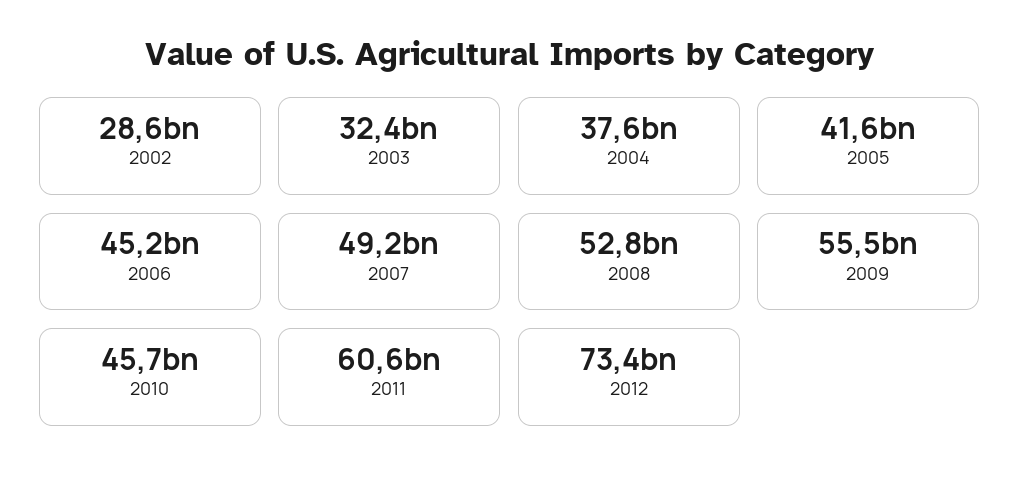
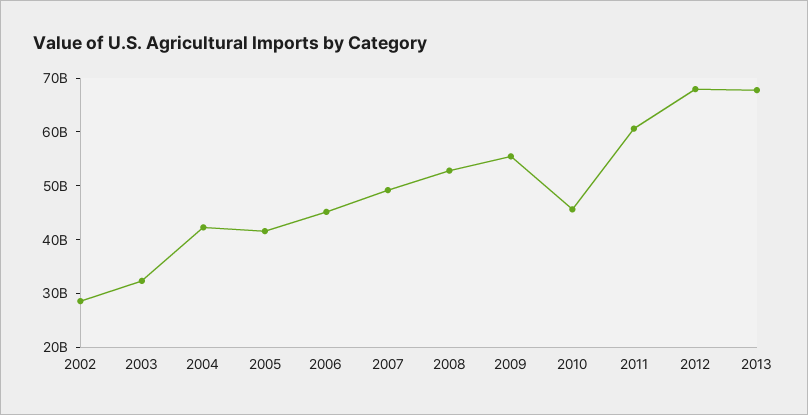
2004: 37600000000 -> 42000000000
2012: 73400000000 -> 68000000000
2013: none -> 68000000000

